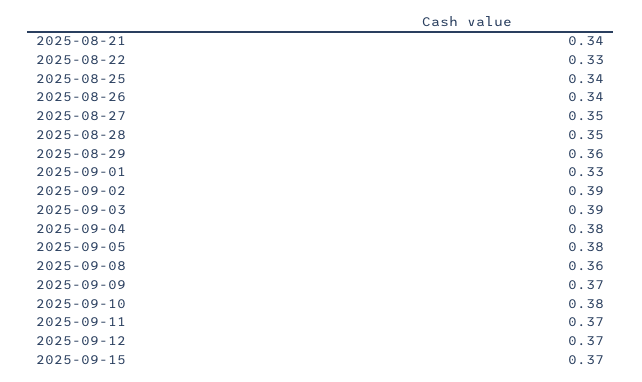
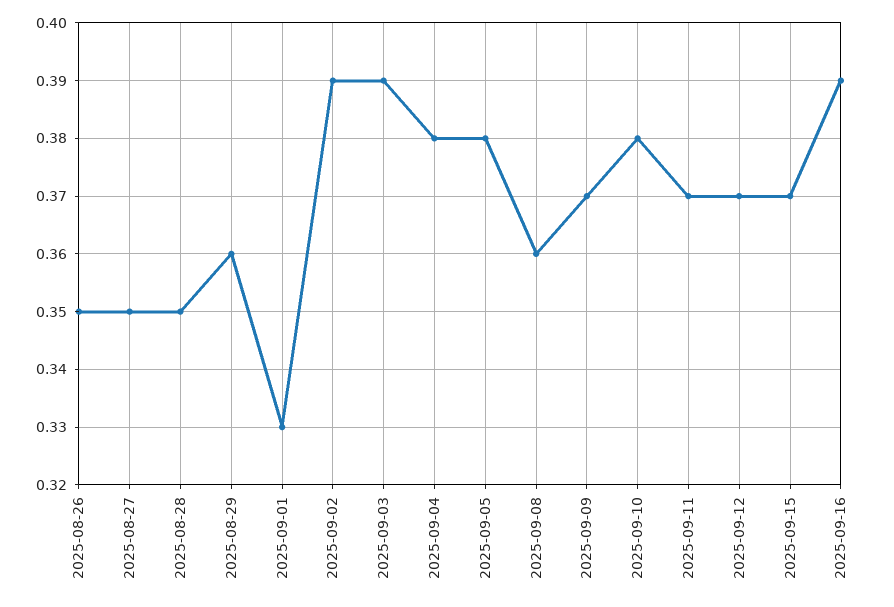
2025-08-21: 0.34 -> none
2025-08-22: 0.33 -> none
2025-08-25: 0.34 -> none
2025-08-26: 0.34 -> 0.35
2025-09-16: none -> 0.39

